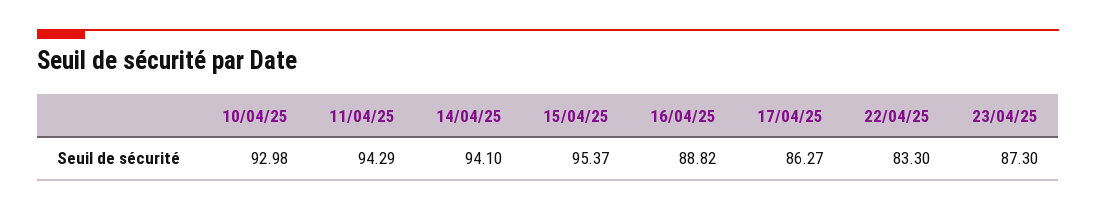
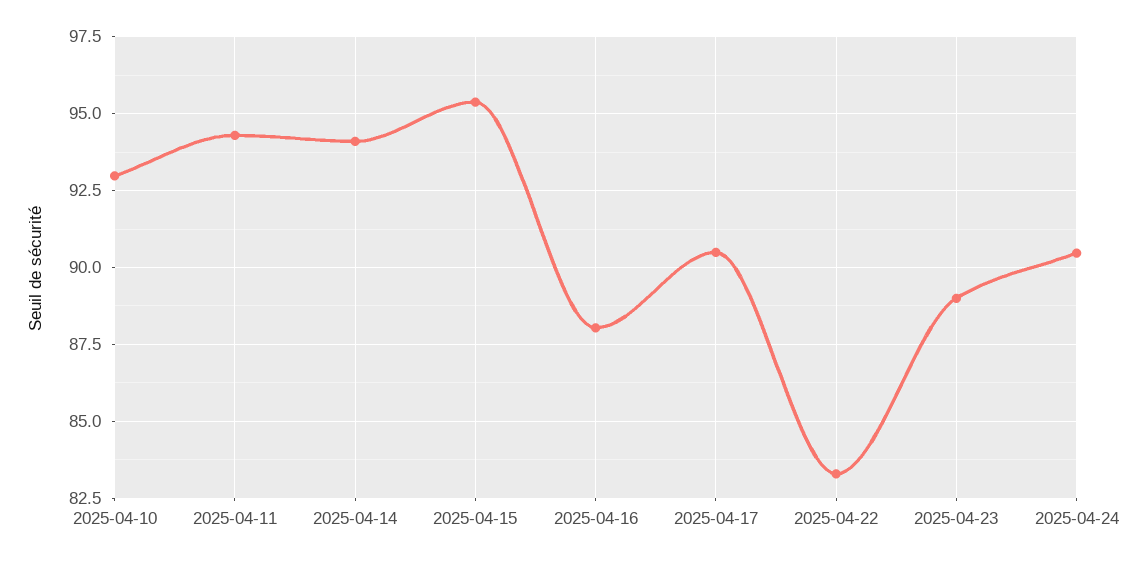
16/04/25: 88.82 -> 88
17/04/25: 86.27 -> 90.5
23/04/25: 87.3 -> 89
2025-04-24: none -> 90.5

